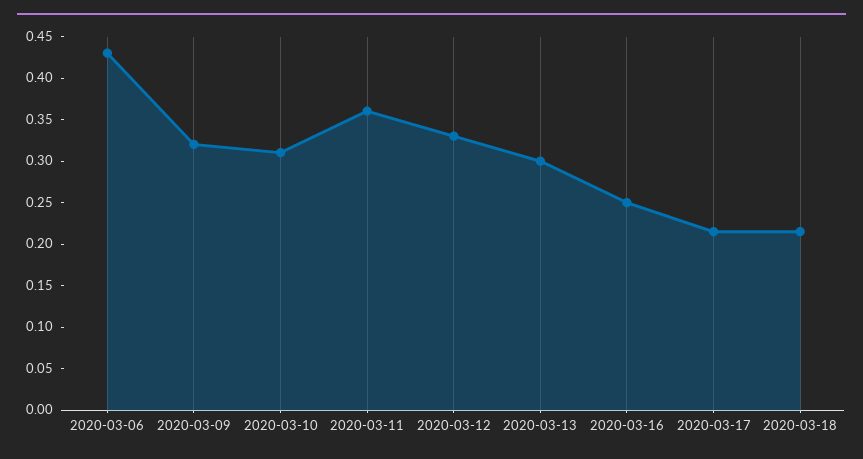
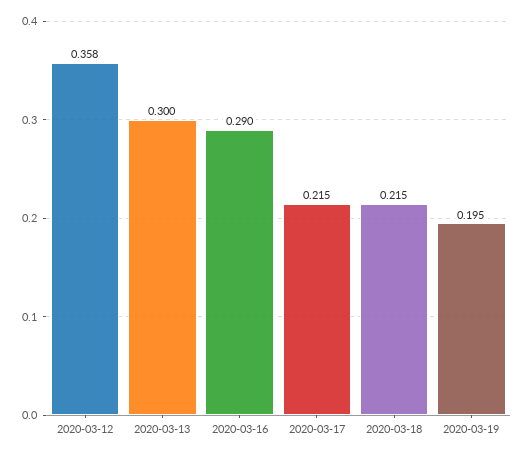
2020-03-06: 0.43 -> none
2020-03-09: 0.32 -> none
2020-03-10: 0.31 -> none
2020-03-11: 0.36 -> none
2020-03-12: 0.33 -> 0.358
2020-03-16: 0.25 -> 0.29
2020-03-19: none -> 0.195

